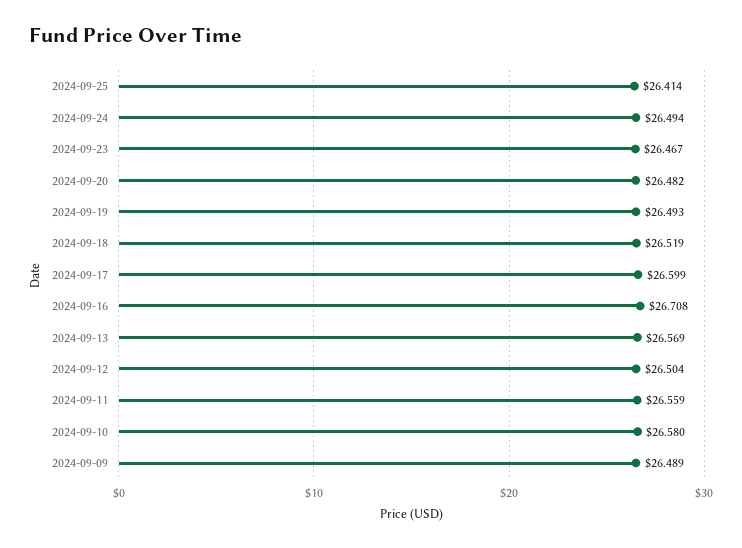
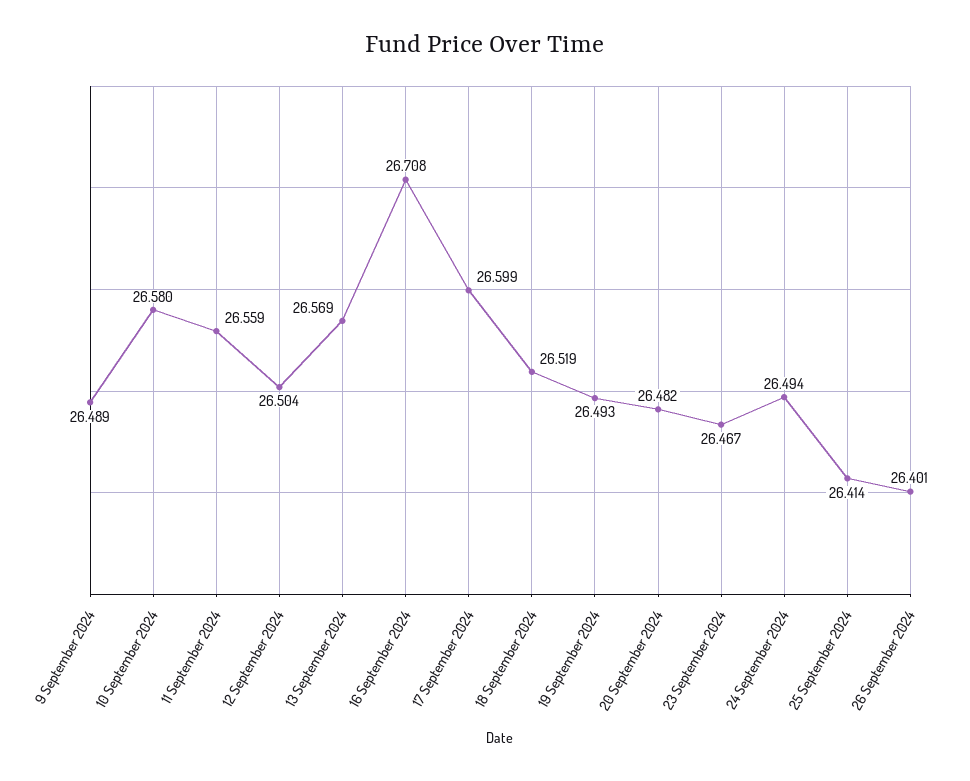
26 September 2024: none -> 26.401

